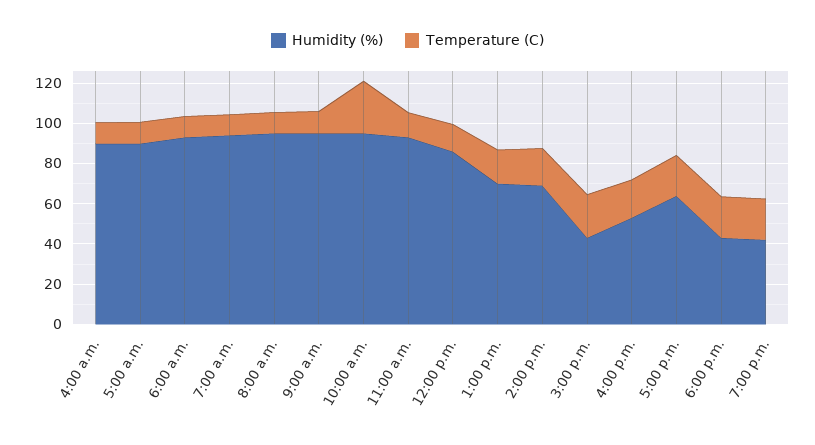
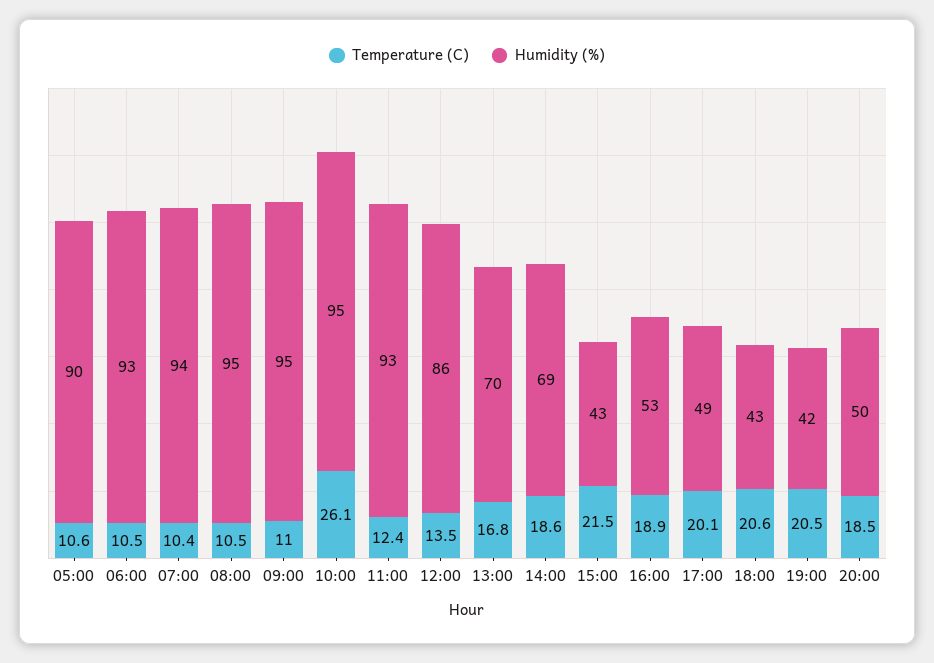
Humidity (%), 4:00 a.m.: 90 -> none
Temperature (C), 4:00 a.m.: 10 -> none
Humidity (%), 5:00 p.m.: 65 -> 49
Temperature (C), 20:00: none -> 18.5
Humidity (%), 20:00: none -> 50

